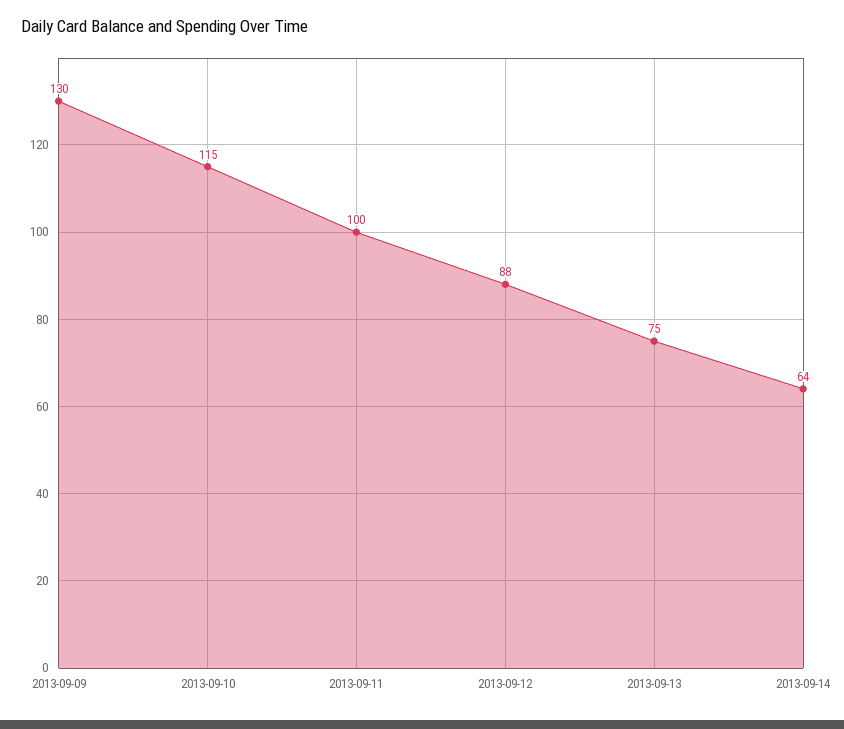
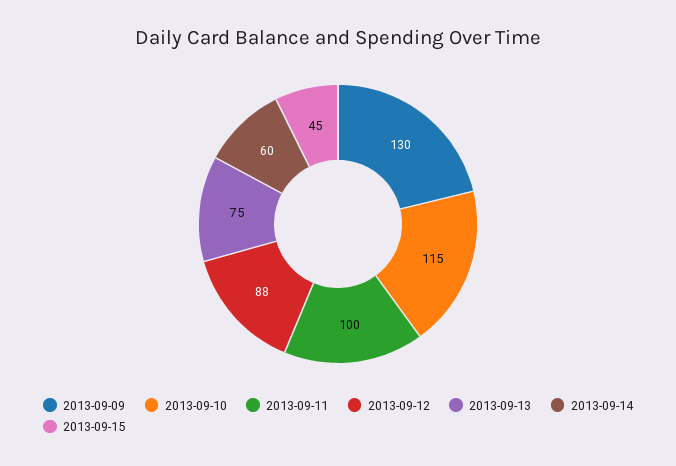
2013-09-14: 64 -> 60
2013-09-15: none -> 45

